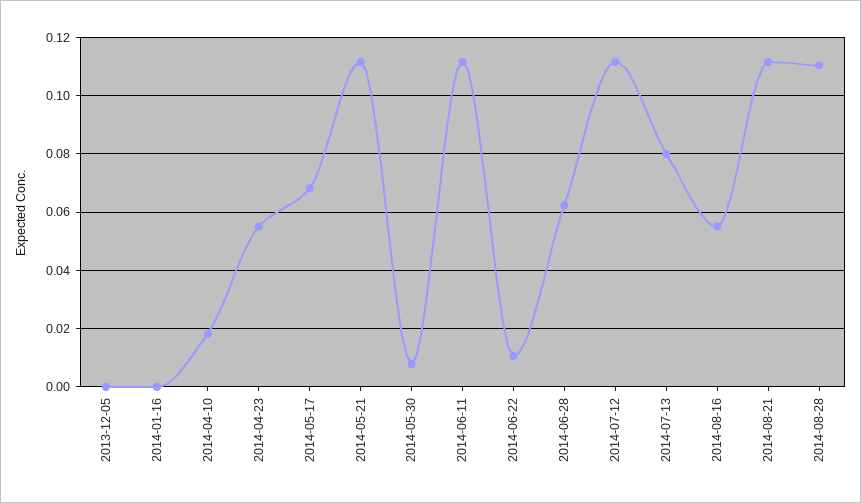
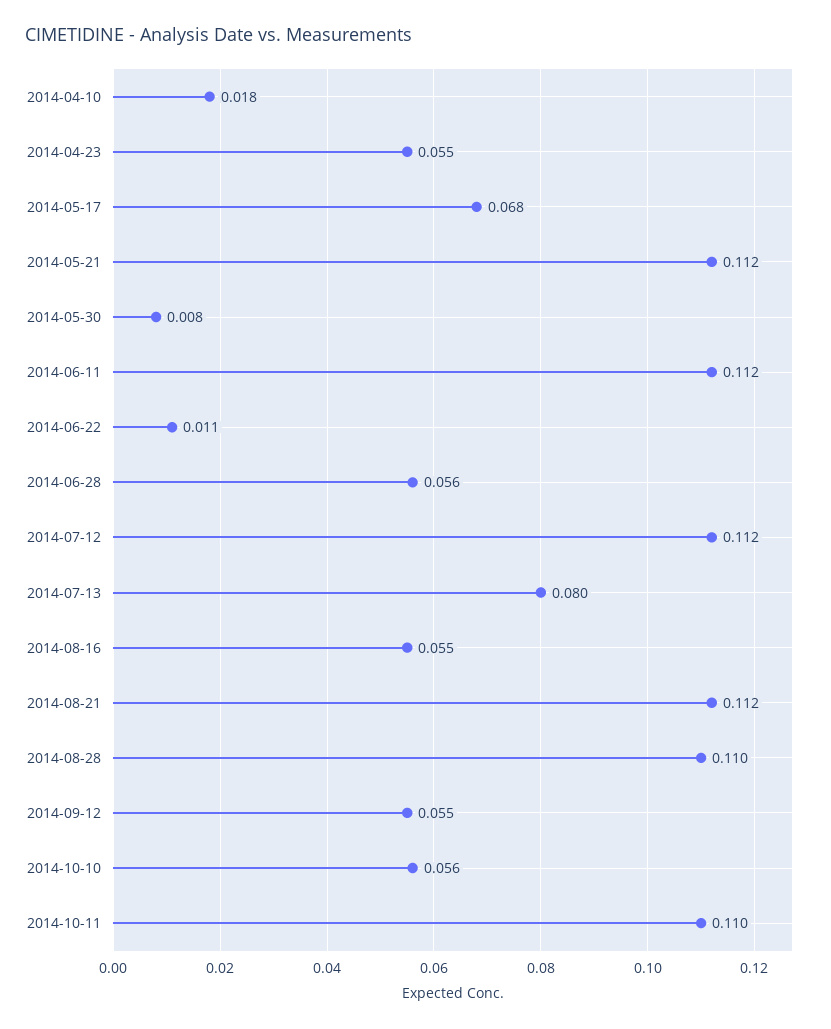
2013-12-05: 0 -> none
2014-01-16: 0 -> none
2014-06-28: 0.0625 -> 0.056
2014-09-12: none -> 0.055
2014-10-10: none -> 0.056
2014-10-11: none -> 0.11

